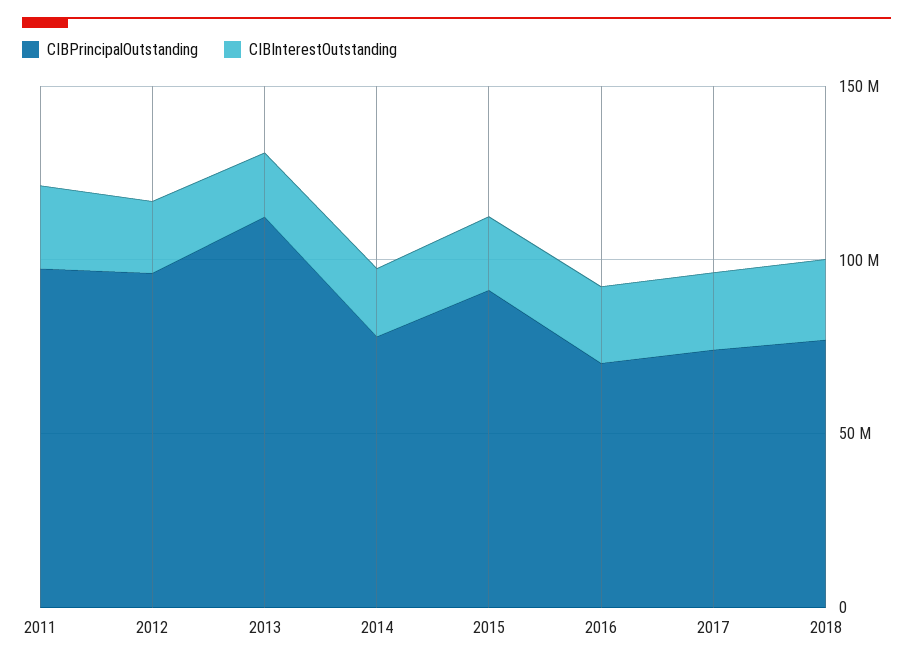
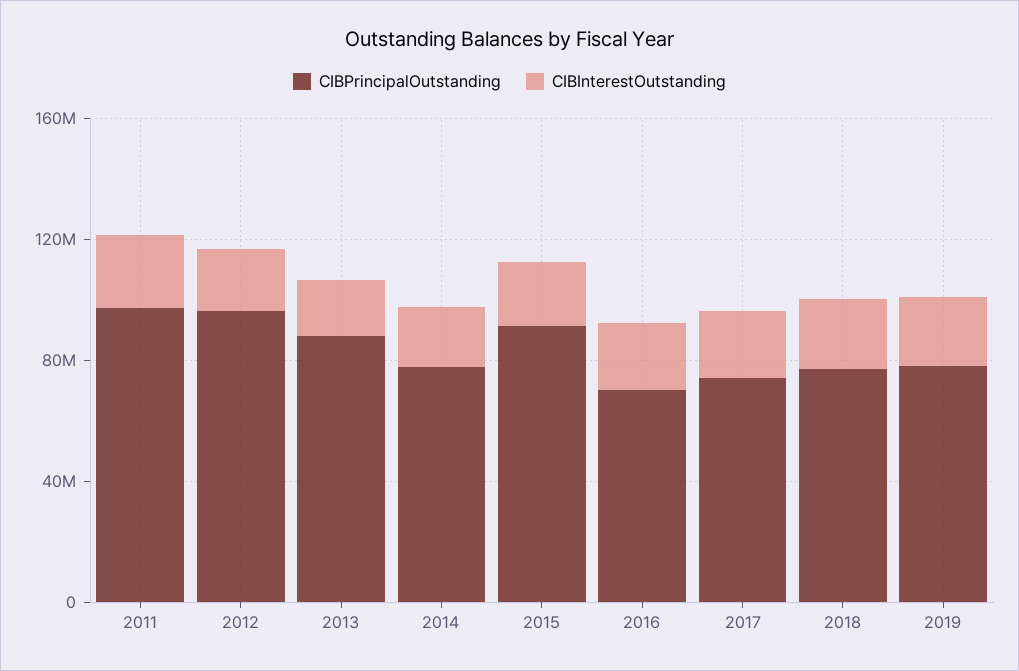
CIBPrincipalOutstanding, 2013: 110000000 -> 90000000
CIBPrincipalOutstanding, 2019: none -> 80000000
CIBInterestOutstanding, 2019: none -> 20000000

